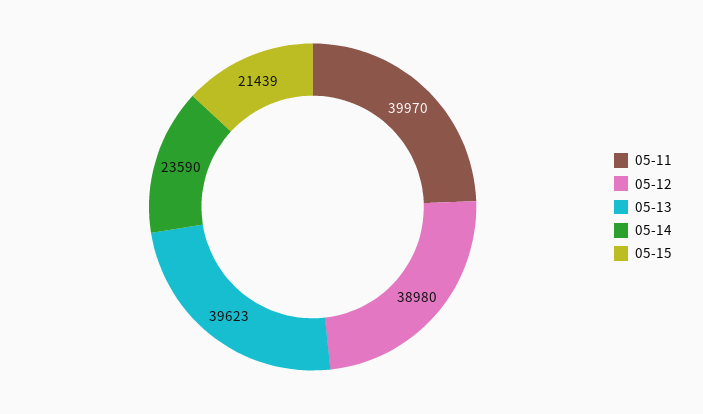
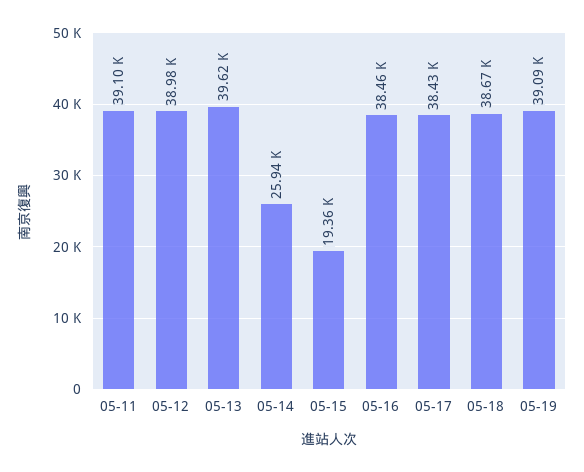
05-11: 39970 -> 39100
05-14: 23590 -> 25940
05-15: 21439 -> 19360
05-16: none -> 38460
05-17: none -> 38430
05-18: none -> 38670
05-19: none -> 39090

